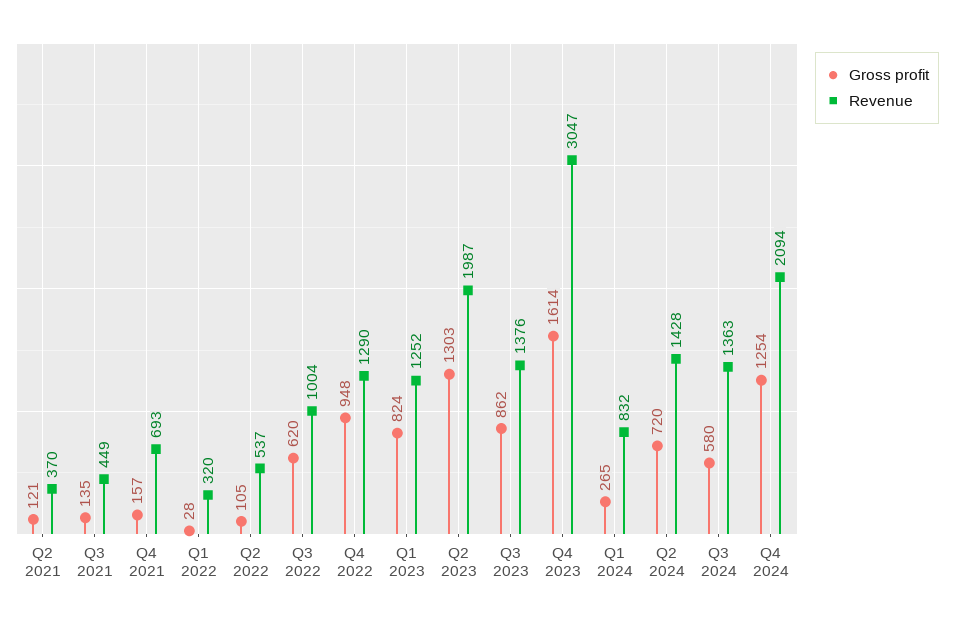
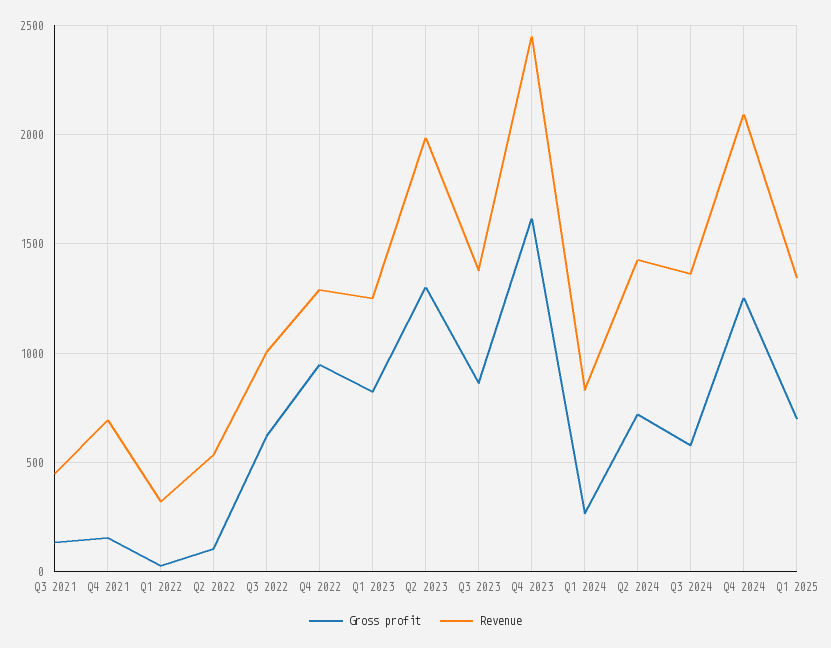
Gross profit, Q2 2021: 121 -> none
Revenue, Q2 2021: 370 -> none
Revenue, Q4 2023: 3047 -> 2450
Gross profit, Q1 2025: none -> 700
Revenue, Q1 2025: none -> 1350

